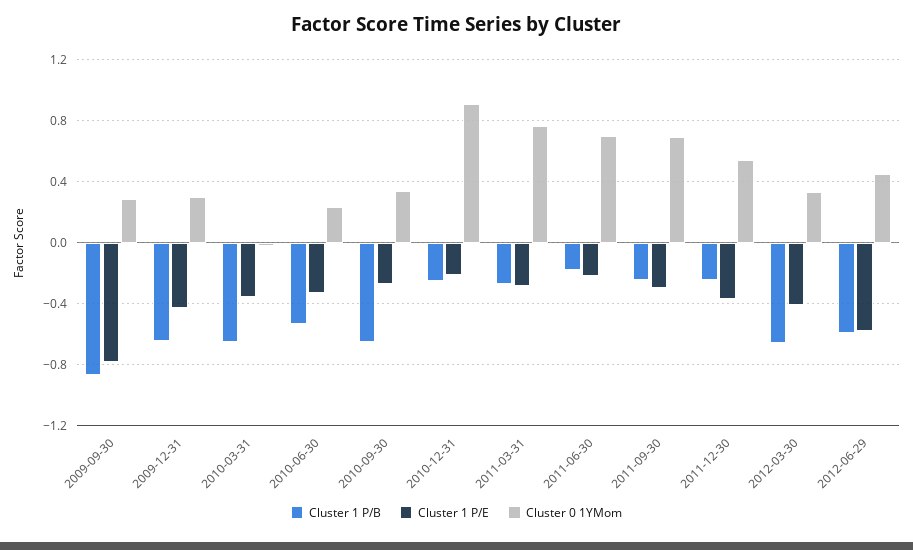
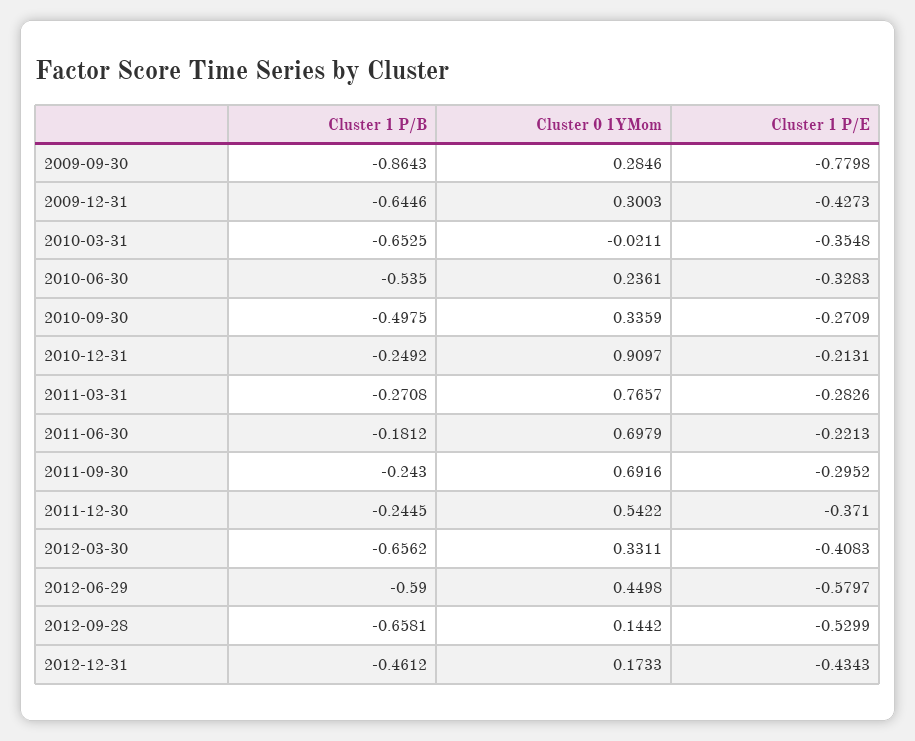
Cluster 1 P/B, 2010-09-30: -0.65 -> -0.4975
Cluster 1 P/B, 2012-09-28: none -> -0.6581
Cluster 0 1YMom, 2012-09-28: none -> 0.1442
Cluster 1 P/E, 2012-09-28: none -> -0.5299
Cluster 1 P/B, 2012-12-31: none -> -0.4612
Cluster 0 1YMom, 2012-12-31: none -> 0.1733
Cluster 1 P/E, 2012-12-31: none -> -0.4343

